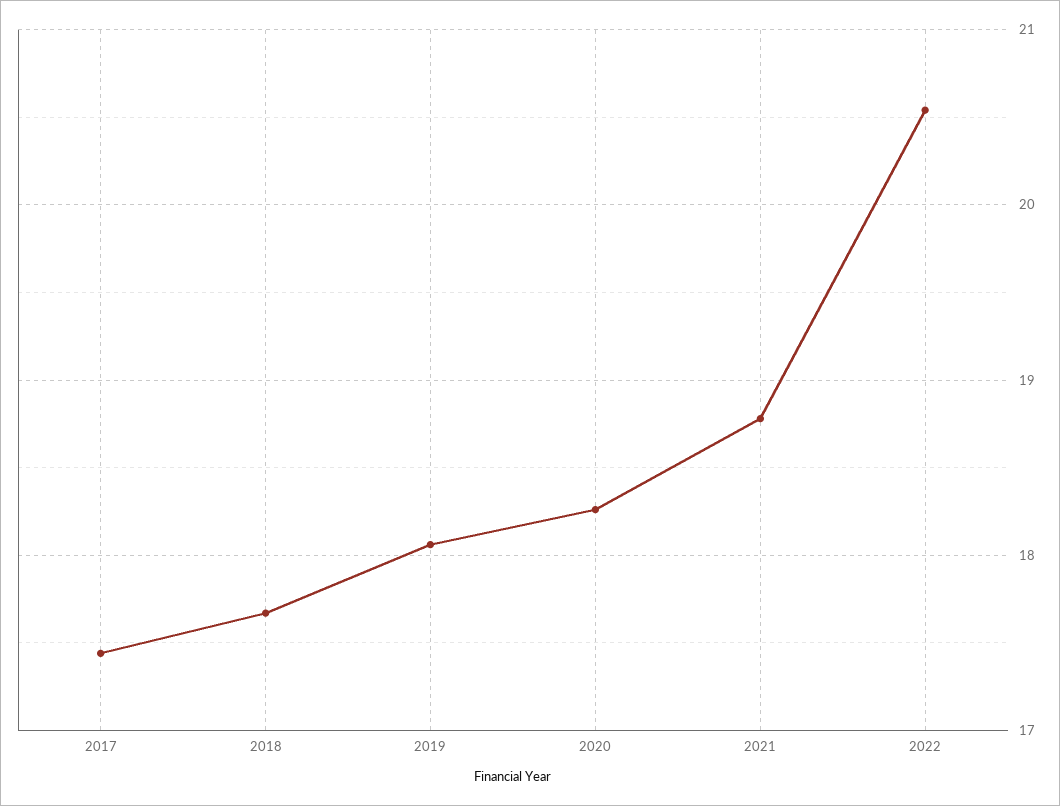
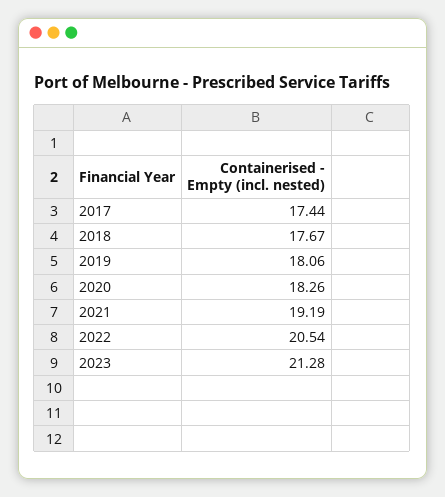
2021: 18.8 -> 19.19
2023: none -> 21.28

